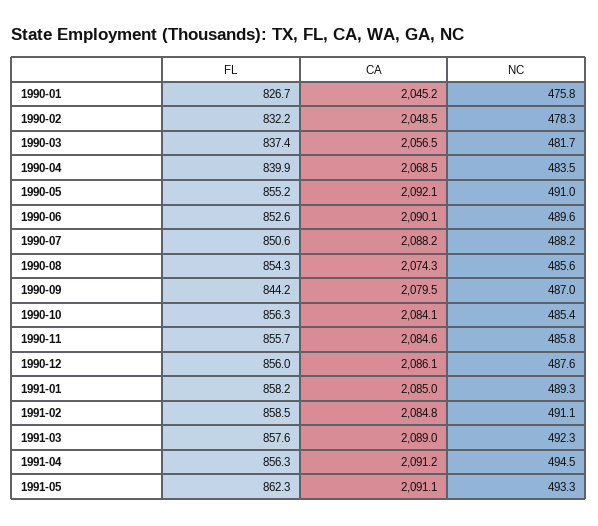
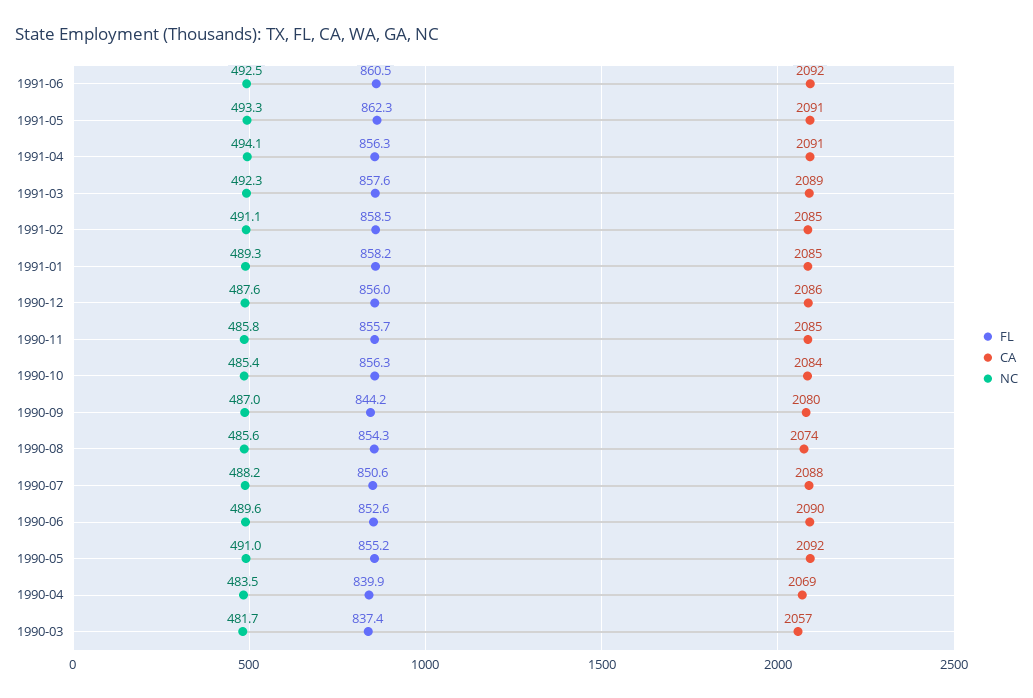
FL, 1990-01: 826.7 -> none
CA, 1990-01: 2045.2 -> none
NC, 1990-01: 475.8 -> none
FL, 1990-02: 832.2 -> none
CA, 1990-02: 2048.5 -> none
NC, 1990-02: 478.3 -> none
NC, 1991-04: 494.5 -> 494.1
FL, 1991-06: none -> 860.5
CA, 1991-06: none -> 2092
NC, 1991-06: none -> 492.5

